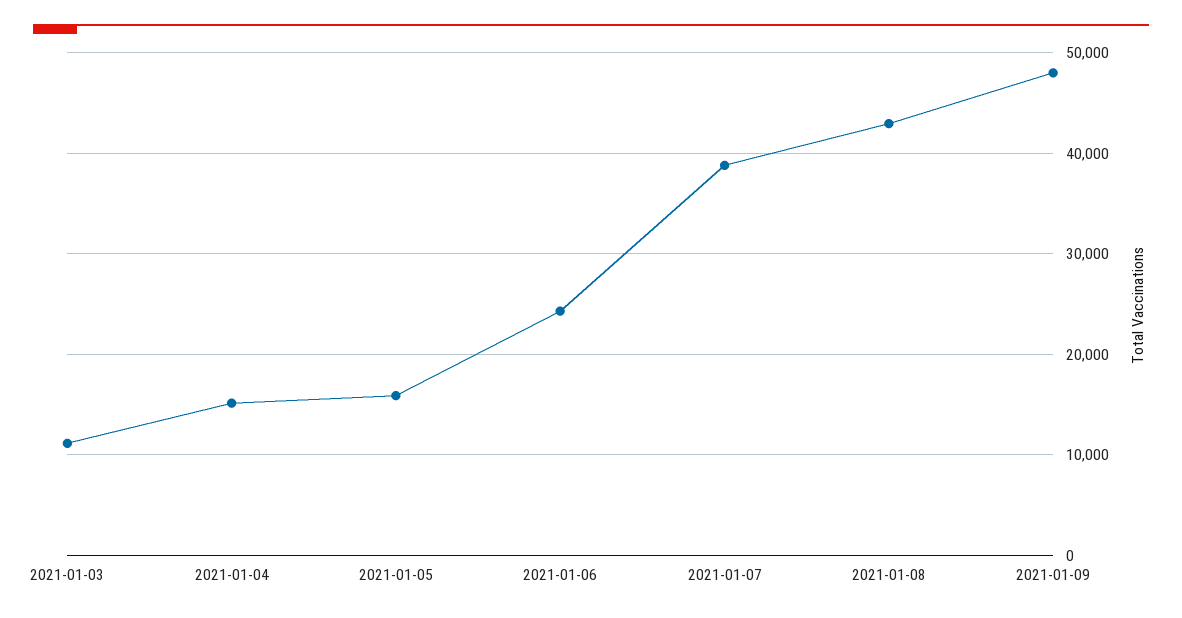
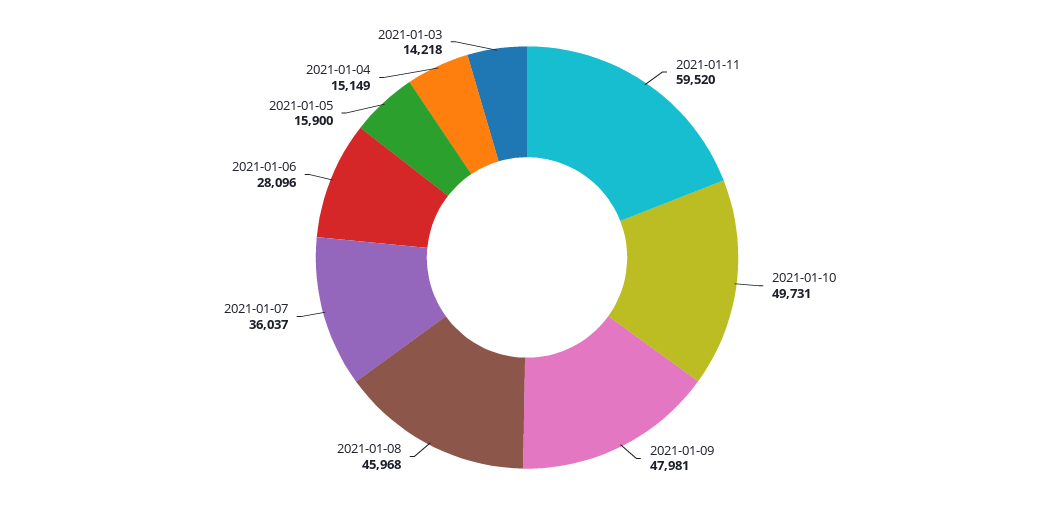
2021-01-03: 11000 -> 14218
2021-01-06: 24000 -> 28096
2021-01-07: 39000 -> 36037
2021-01-08: 43000 -> 45968
2021-01-11: none -> 59520
2021-01-10: none -> 49731

